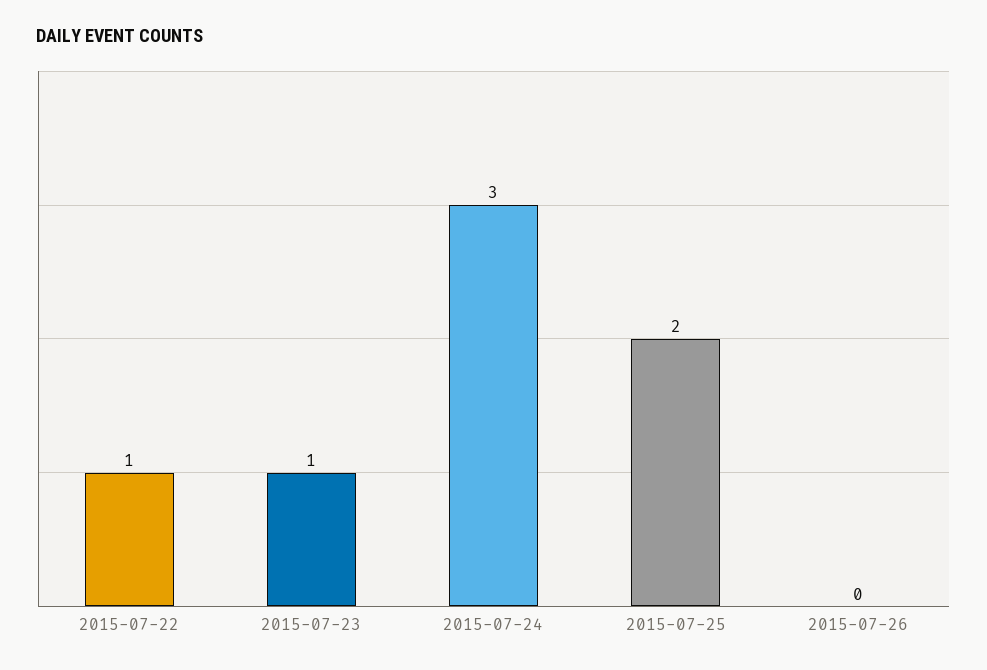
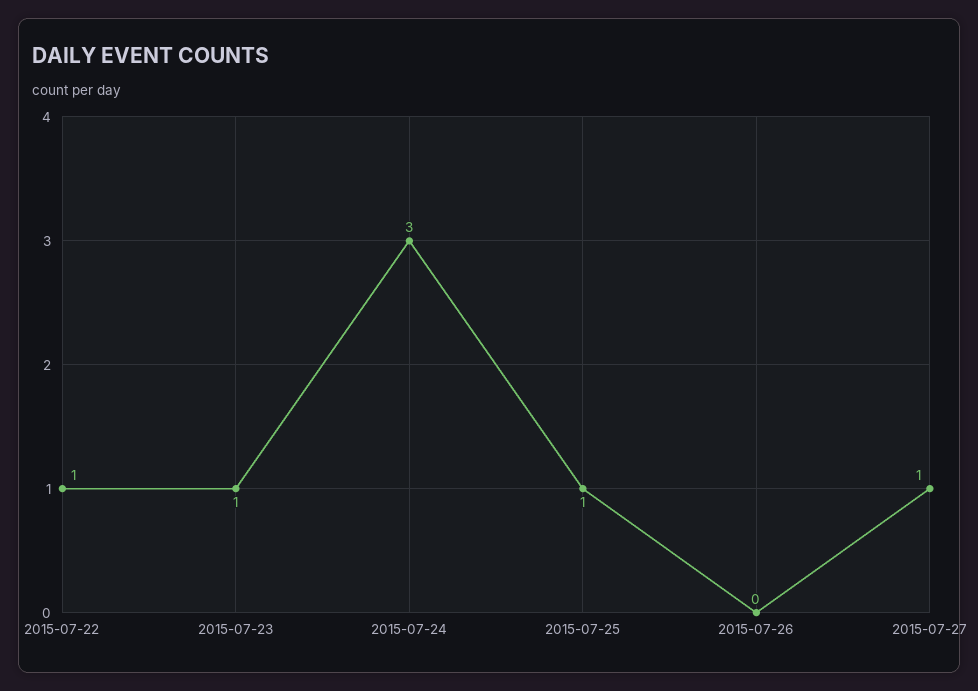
2015-07-25: 2 -> 1
2015-07-27: none -> 1

